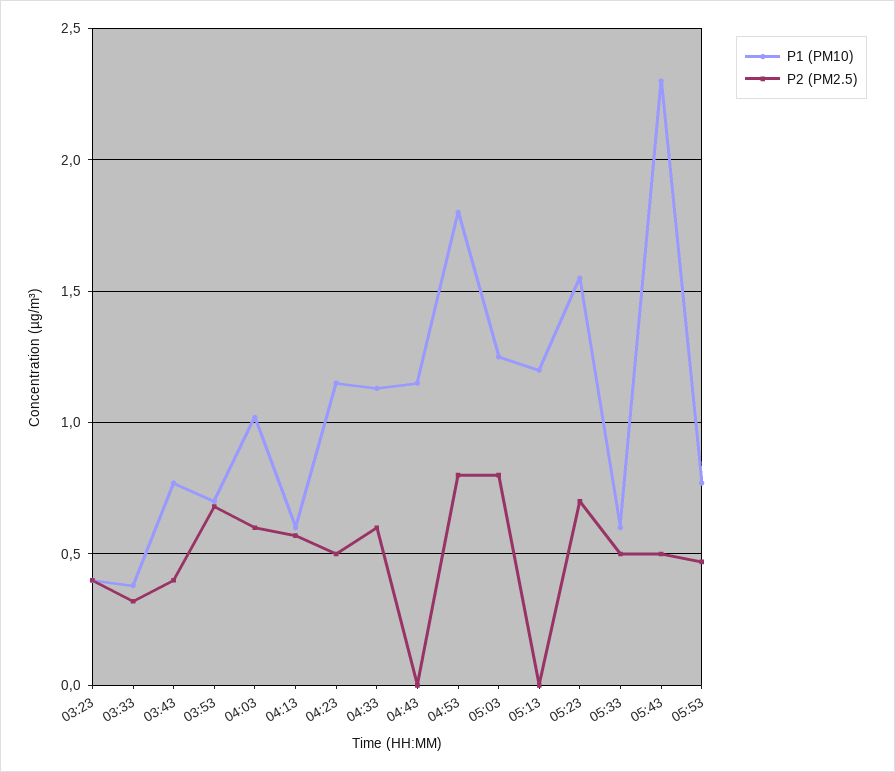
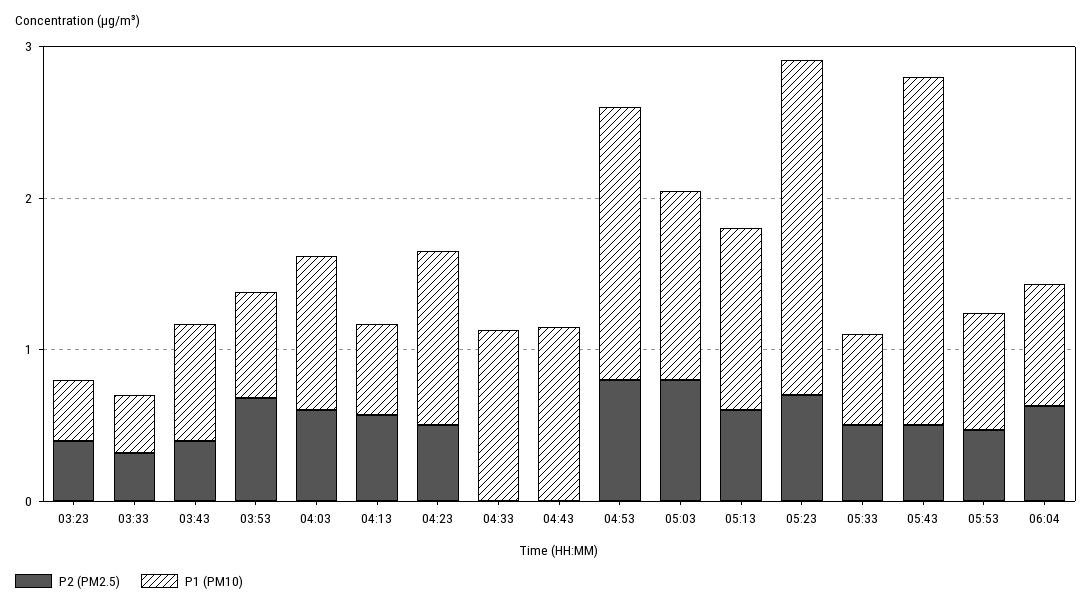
P2 (PM2.5), 04:33: 0.6 -> 0
P2 (PM2.5), 05:13: 0 -> 0.6
P1 (PM10), 05:23: 1.55 -> 2.2
P2 (PM2.5), 06:04: none -> 0.6
P1 (PM10), 06:04: none -> 0.8

